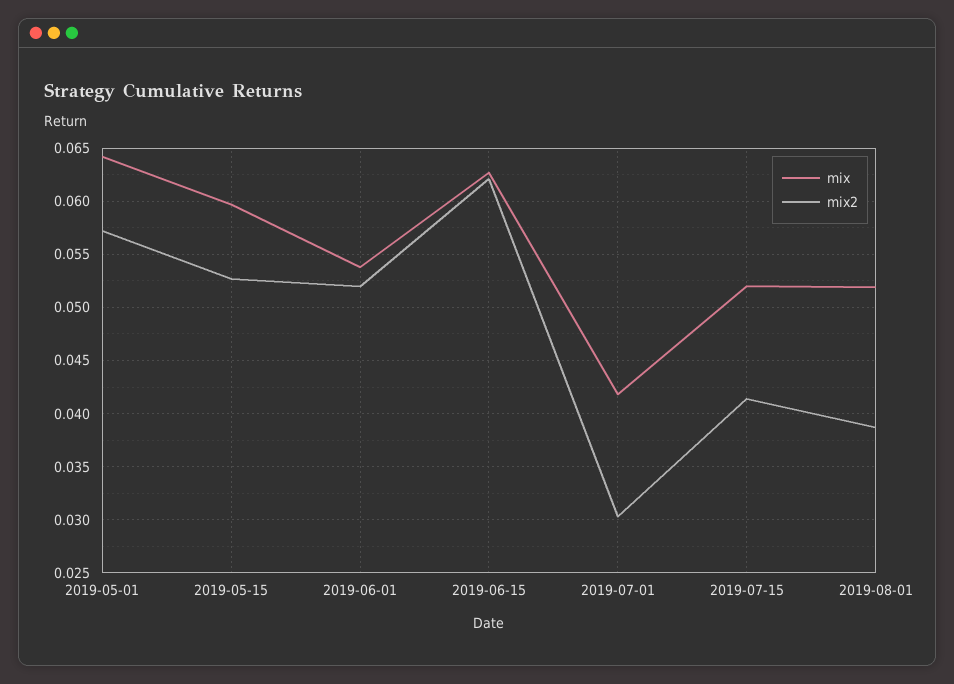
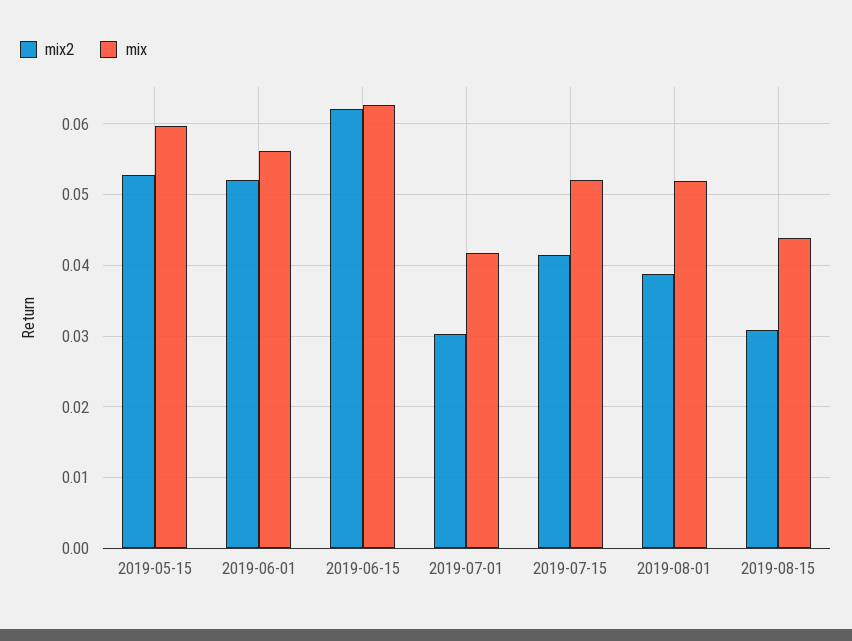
mix, 2019-05-01: 0.064 -> none
mix2, 2019-05-01: 0.057 -> none
mix, 2019-06-01: 0.054 -> 0.056
mix2, 2019-08-15: none -> 0.031
mix, 2019-08-15: none -> 0.044

